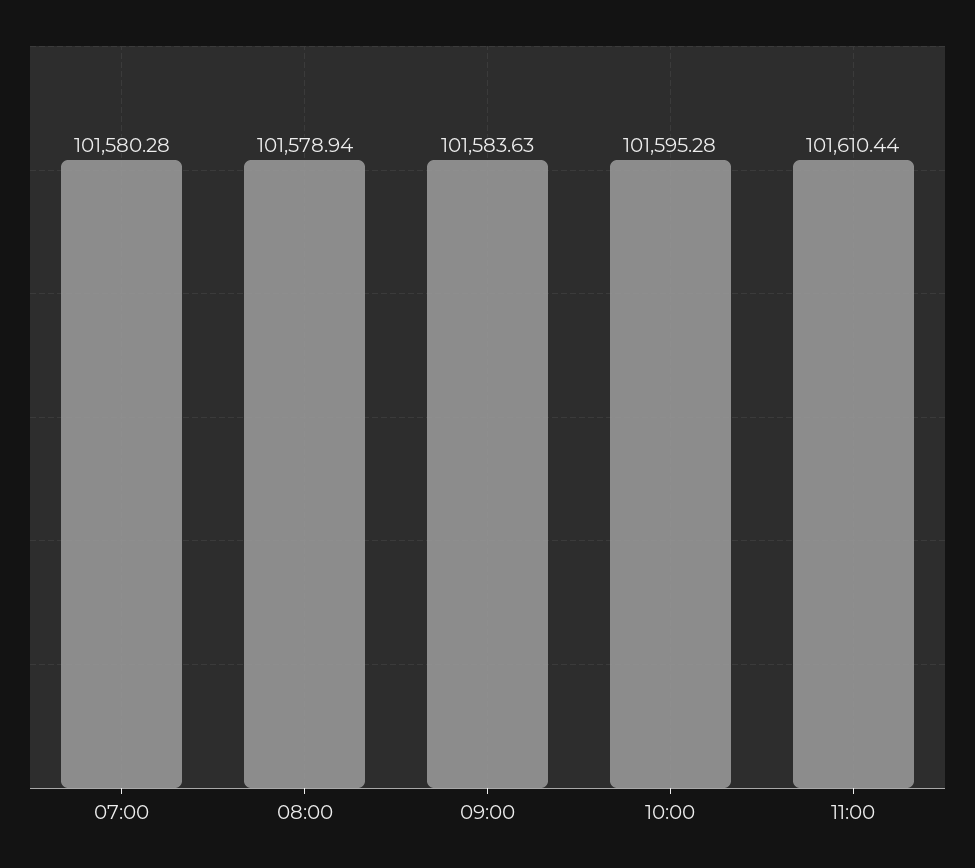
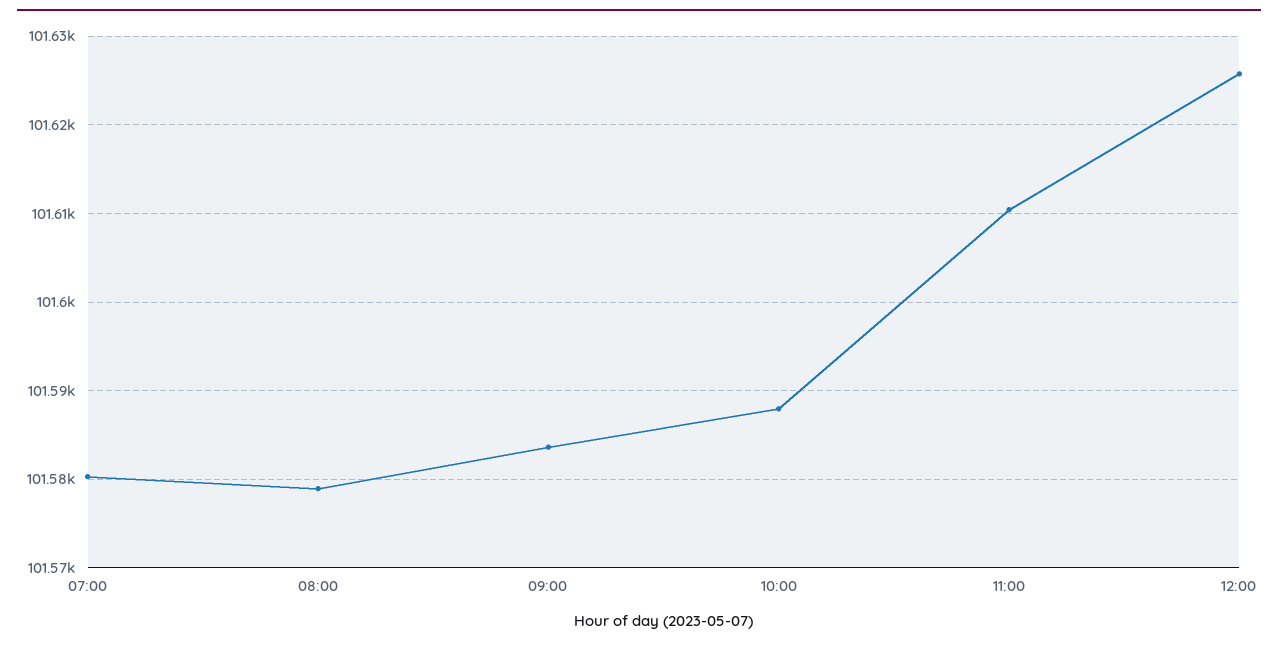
10:00: 101595.28 -> 101588
12:00: none -> 101626

